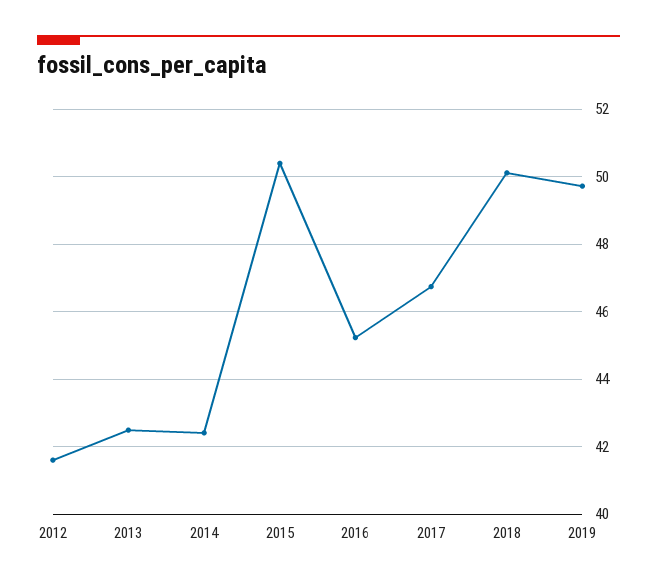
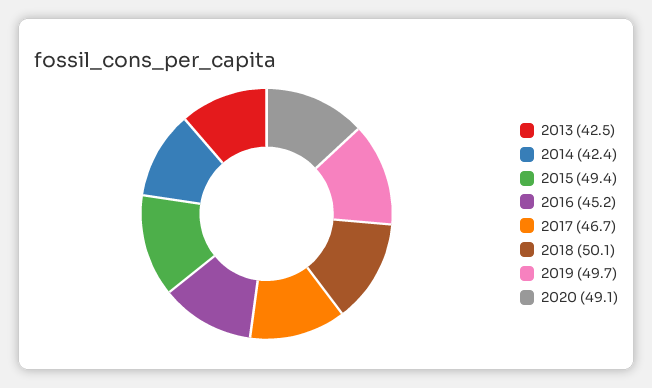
2012: 41.6 -> none
2015: 50.4 -> 49.4
2020: none -> 49.1

